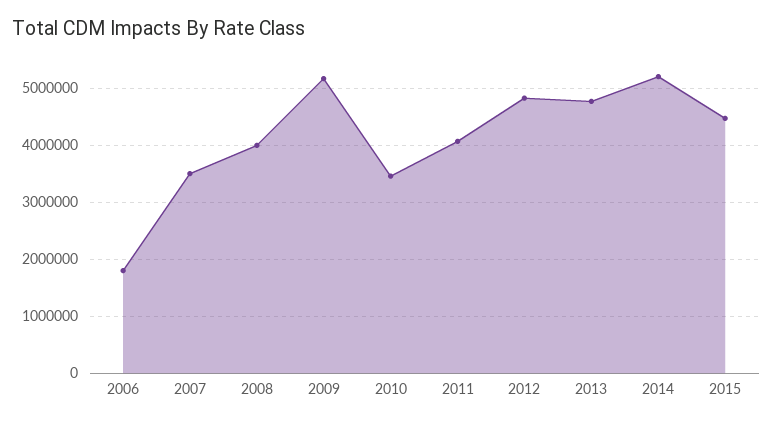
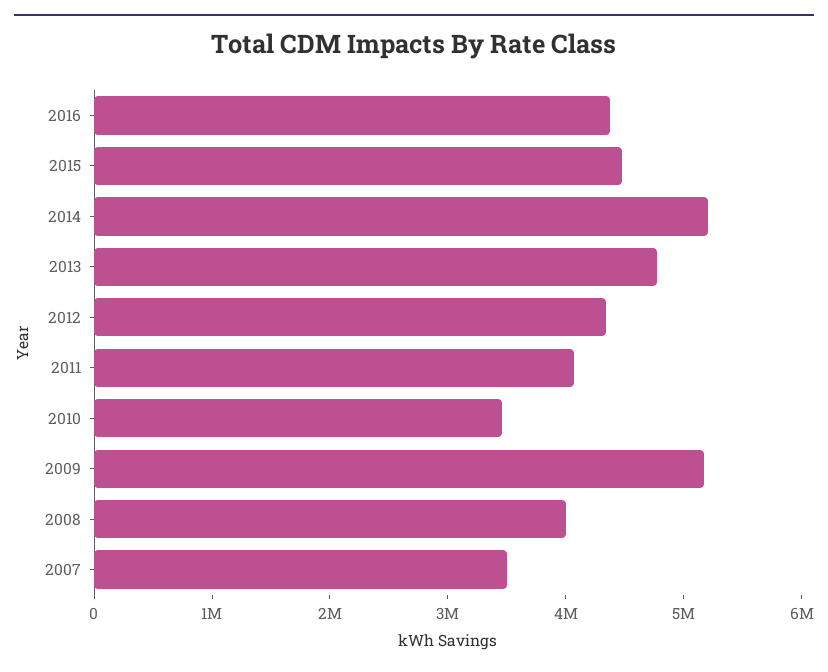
2006: 1800000 -> none
2012: 4800000 -> 4400000
2016: none -> 4400000

